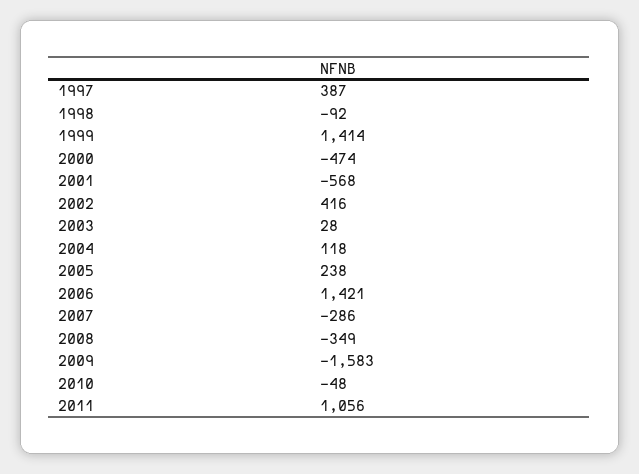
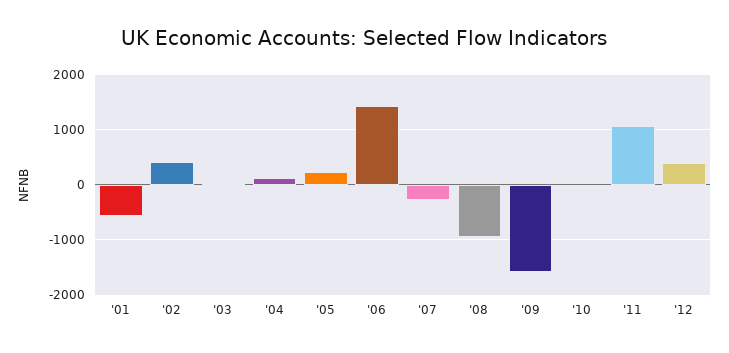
1997: 387 -> none
1998: -92 -> none
1999: 1414 -> none
2000: -474 -> none
2008: -349 -> -1000
'12: none -> 400

